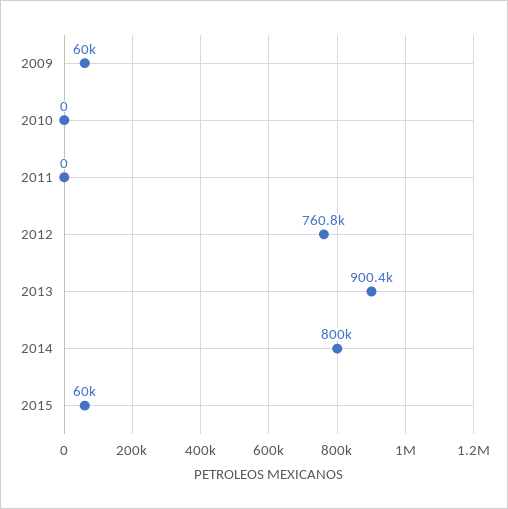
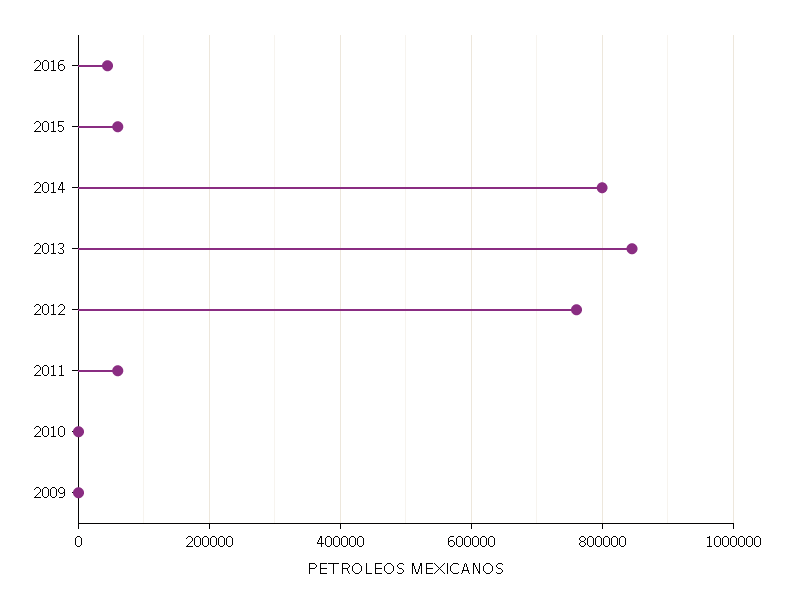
2009: 60000 -> 0
2011: 0 -> 60000
2013: 900400 -> 840000
2016: none -> 40000

